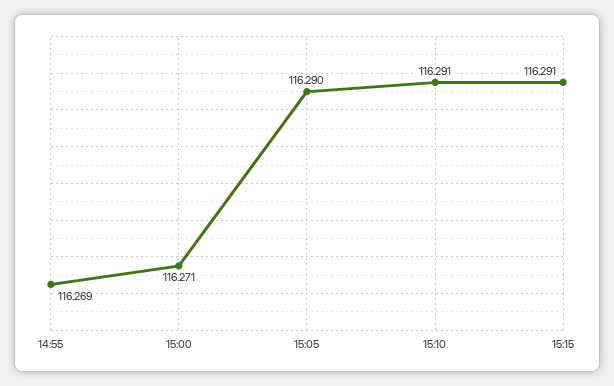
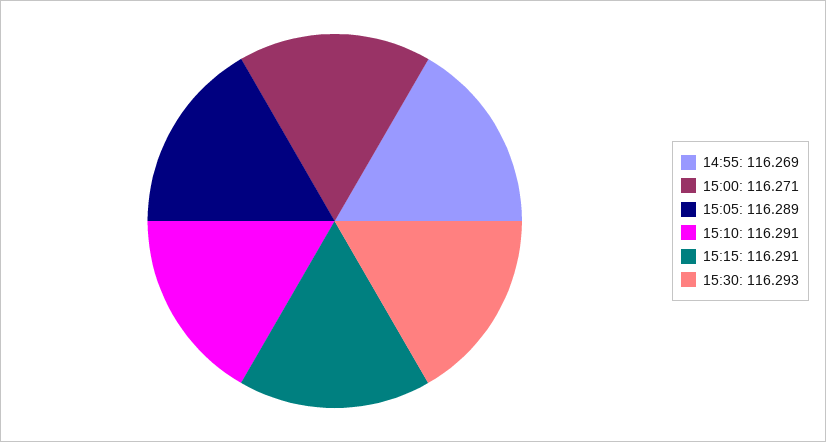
15:05: 116.29 -> 116.289
15:30: none -> 116.293

